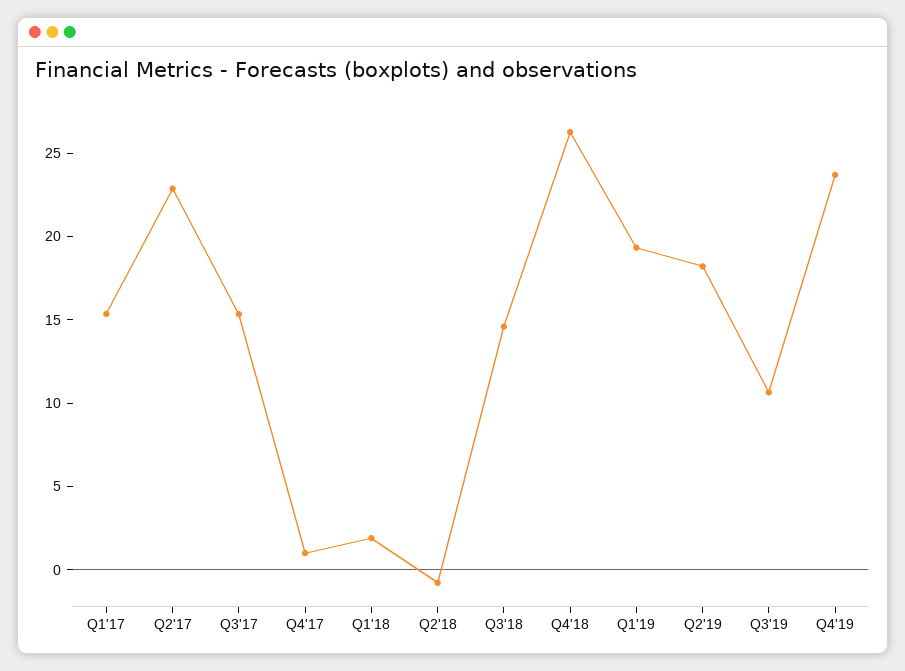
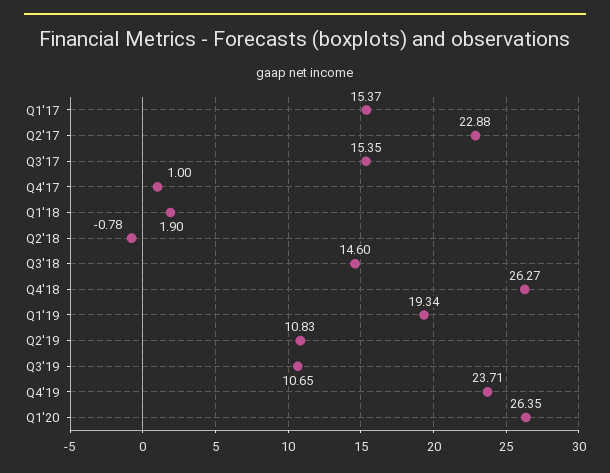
Q2'19: 18 -> 10.83
Q1'20: none -> 26.35

